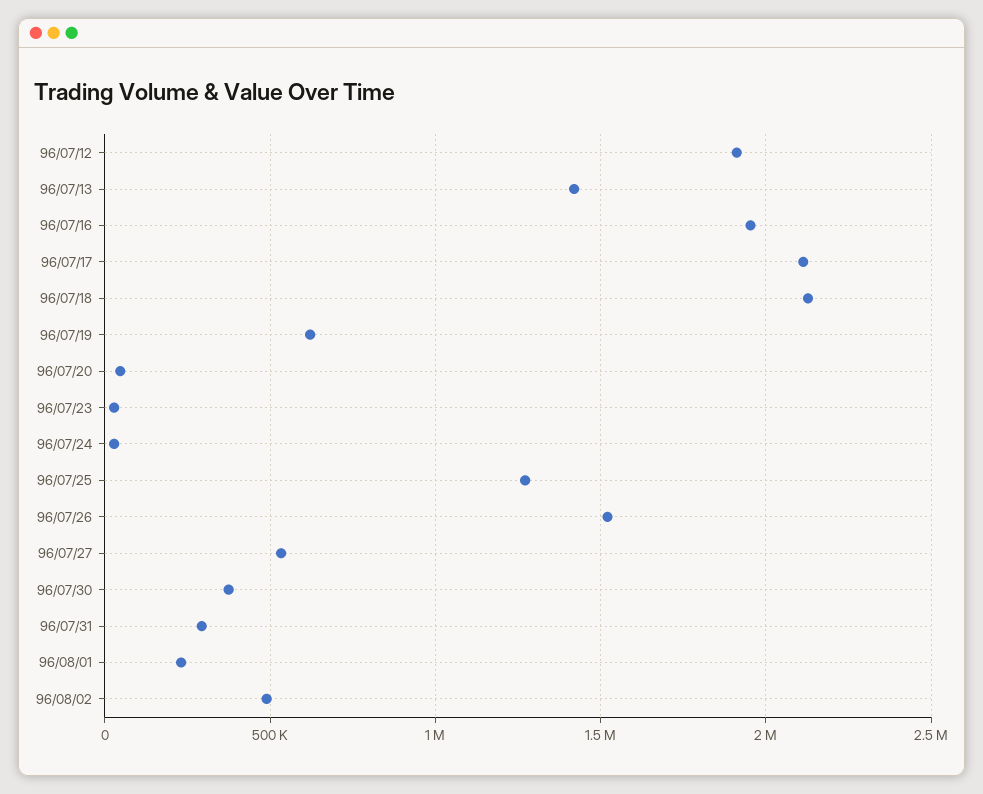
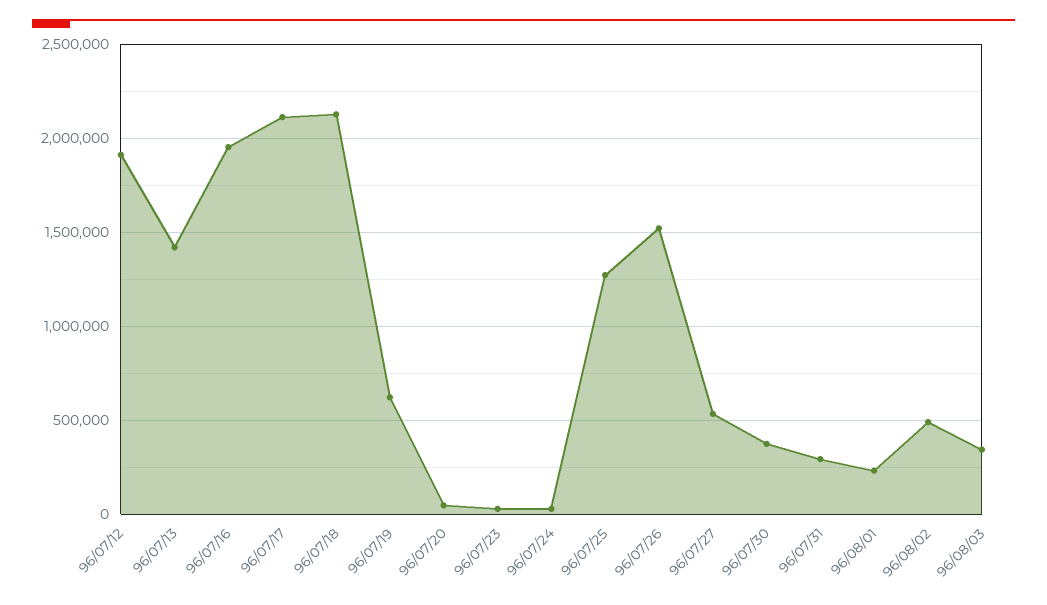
96/08/03: none -> 350000

